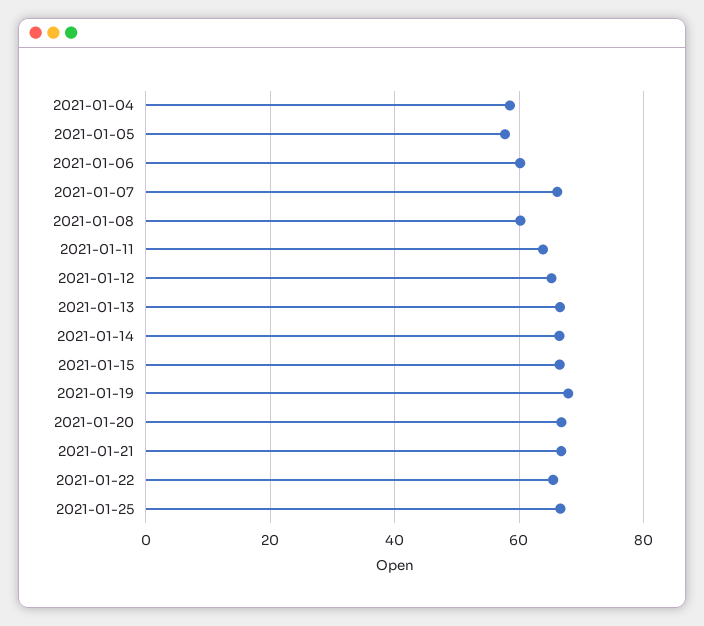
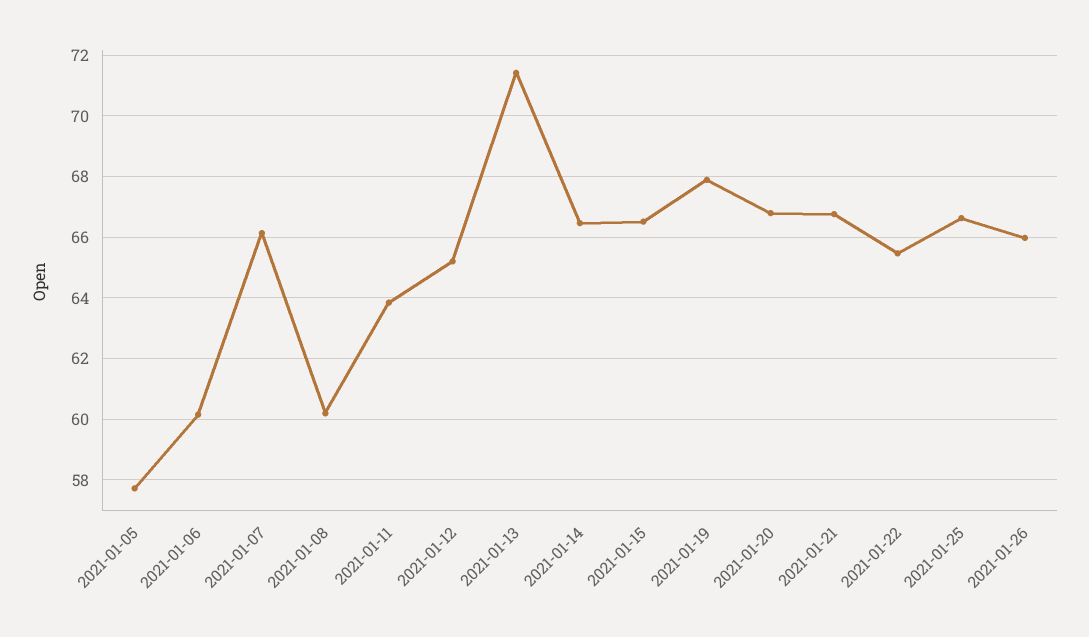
2021-01-04: 58 -> none
2021-01-13: 66 -> 71.4
2021-01-26: none -> 66

